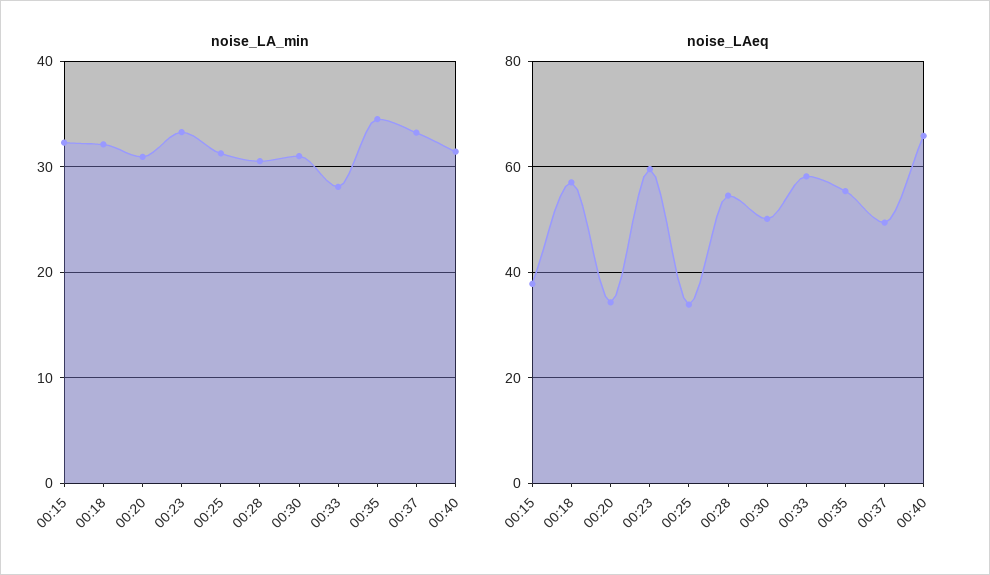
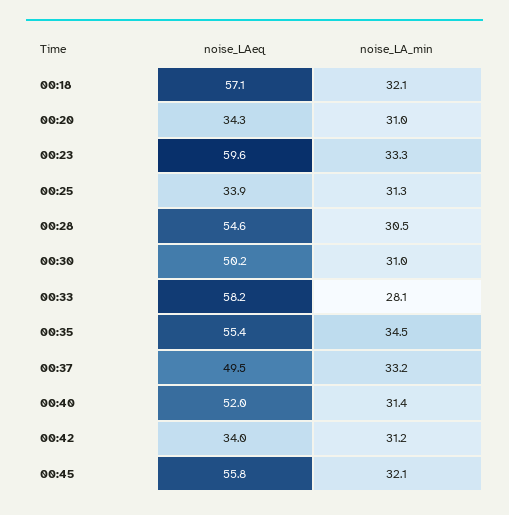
noise_LA_min, 00:15: 32 -> none
noise_LAeq, 00:15: 38 -> none
noise_LAeq, 00:40: 66 -> 52
noise_LAeq, 00:42: none -> 34
noise_LA_min, 00:42: none -> 31.2
noise_LAeq, 00:45: none -> 55.8
noise_LA_min, 00:45: none -> 32.1

